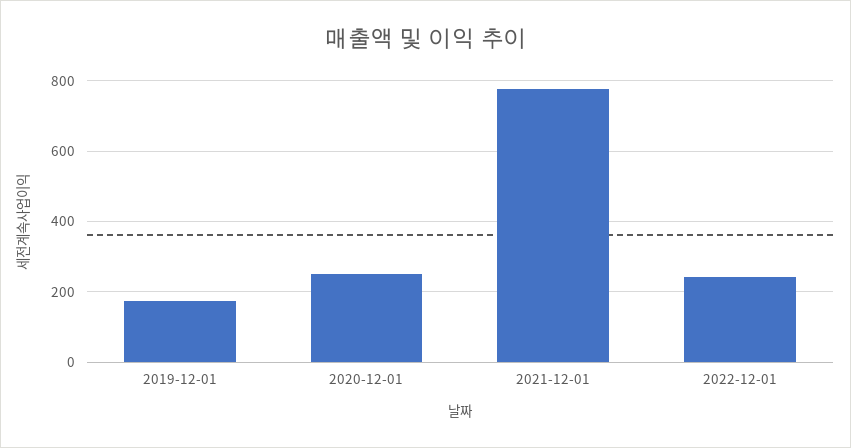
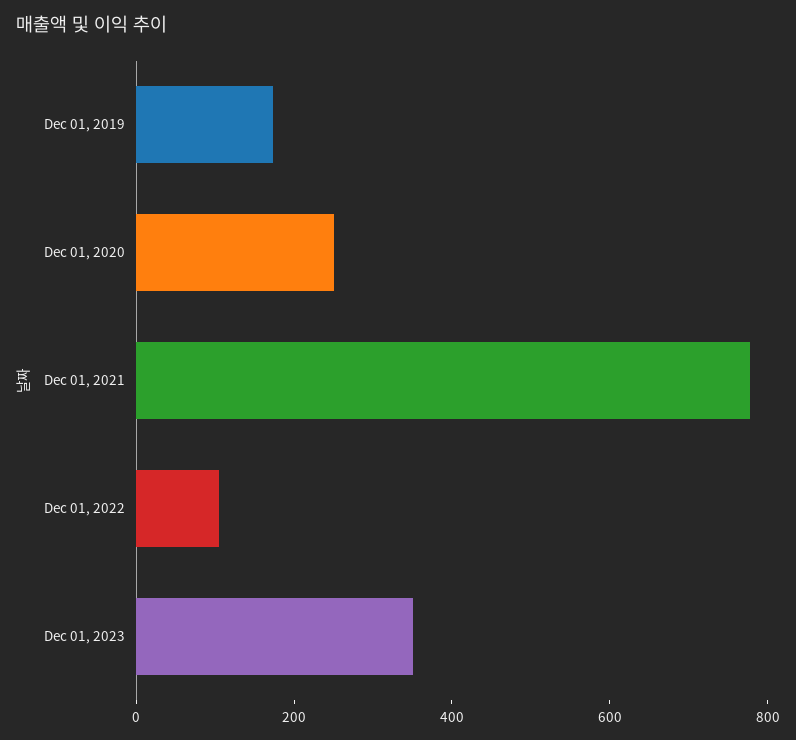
2022-12-01: 240 -> 100
Dec 01, 2023: none -> 350

